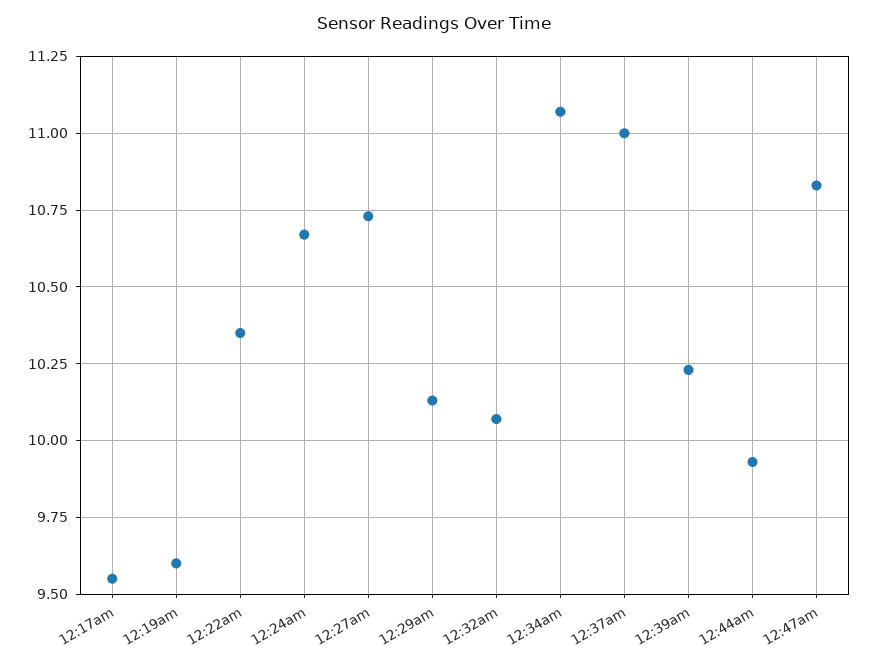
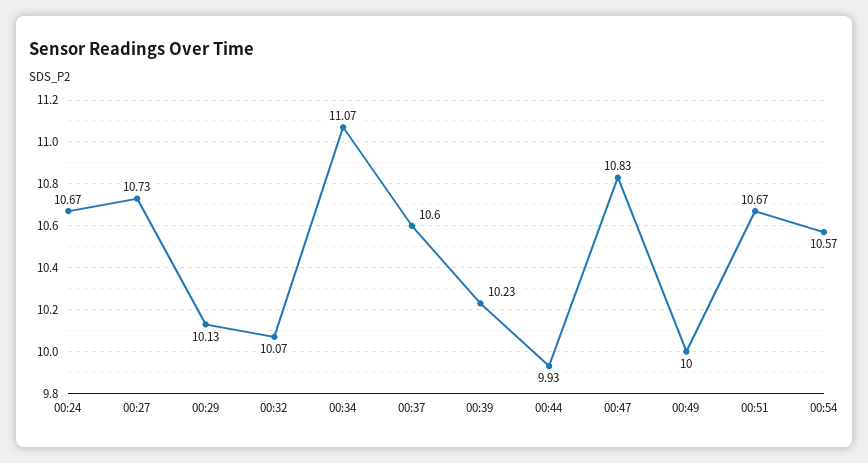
12:17am: 9.55 -> none
12:19am: 9.6 -> none
12:22am: 10.35 -> none
12:37am: 11 -> 10.6
00:49: none -> 10
00:51: none -> 10.67
00:54: none -> 10.57

